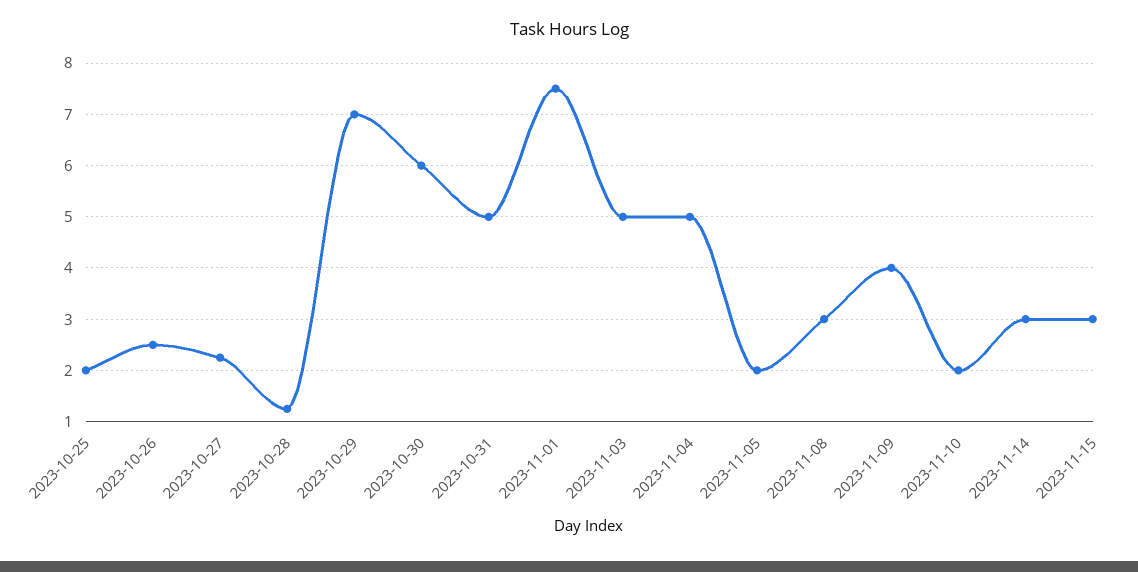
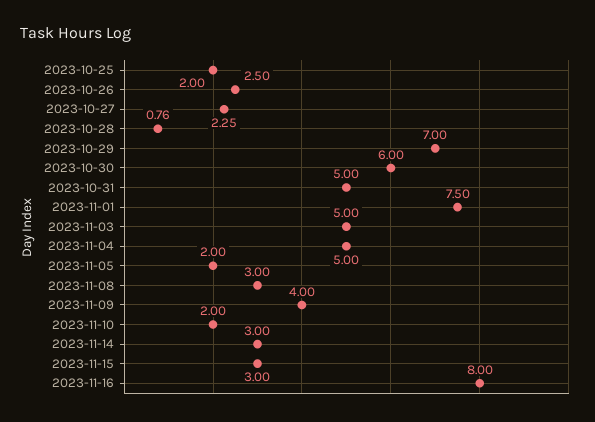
2023-10-28: 1.2 -> 0.76
2023-11-16: none -> 8

